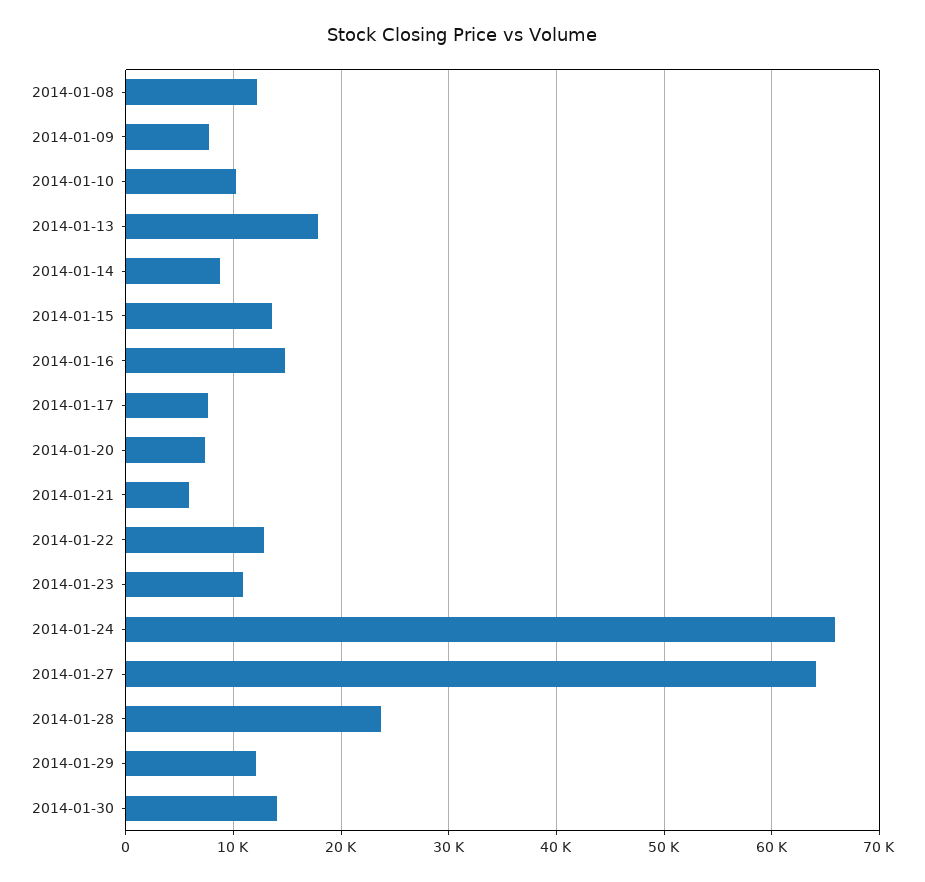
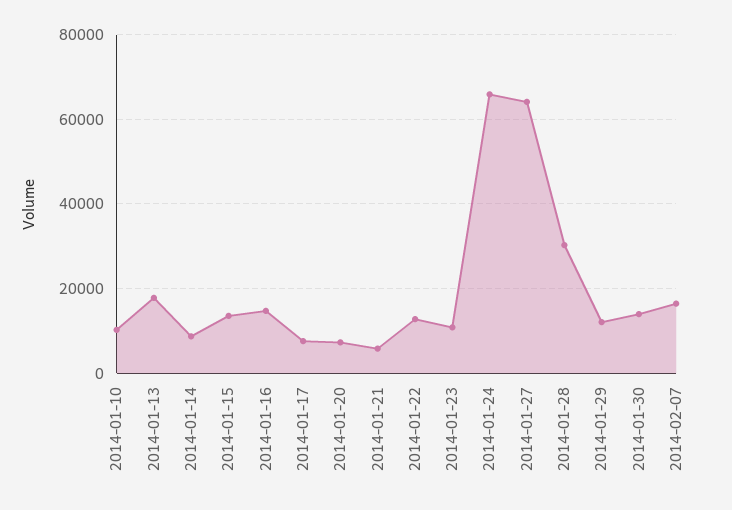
2014-01-08: 12000 -> none
2014-01-09: 8000 -> none
2014-01-28: 24000 -> 30000
2014-02-07: none -> 16000

